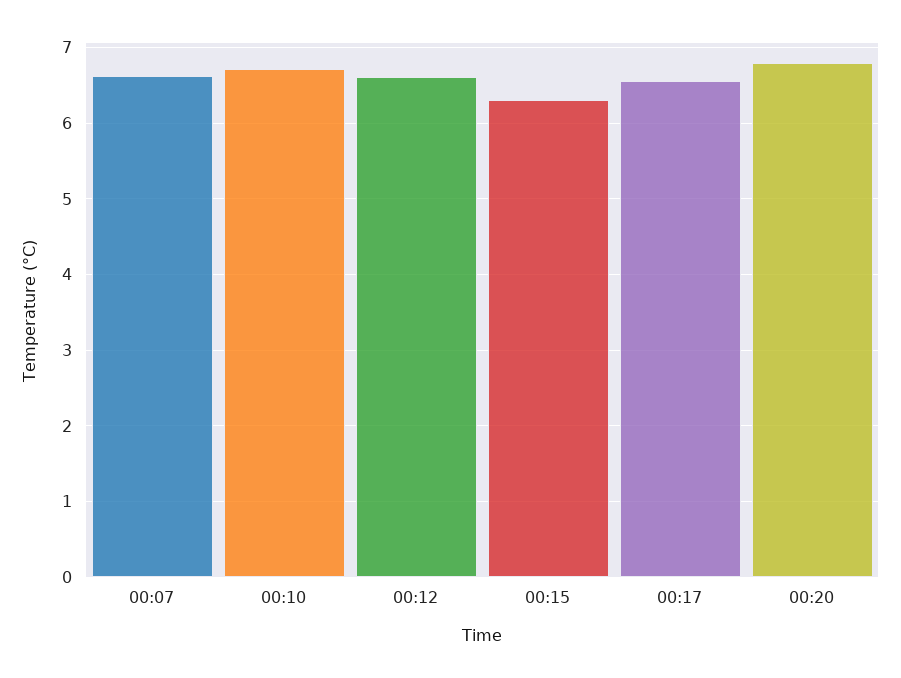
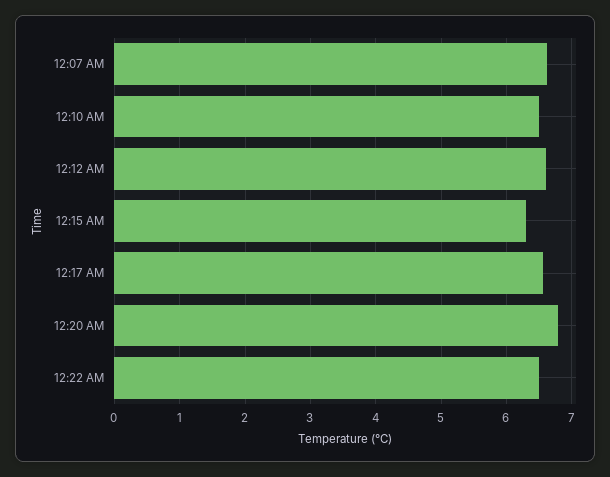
00:10: 6.7 -> 6.5
12:22 AM: none -> 6.5

